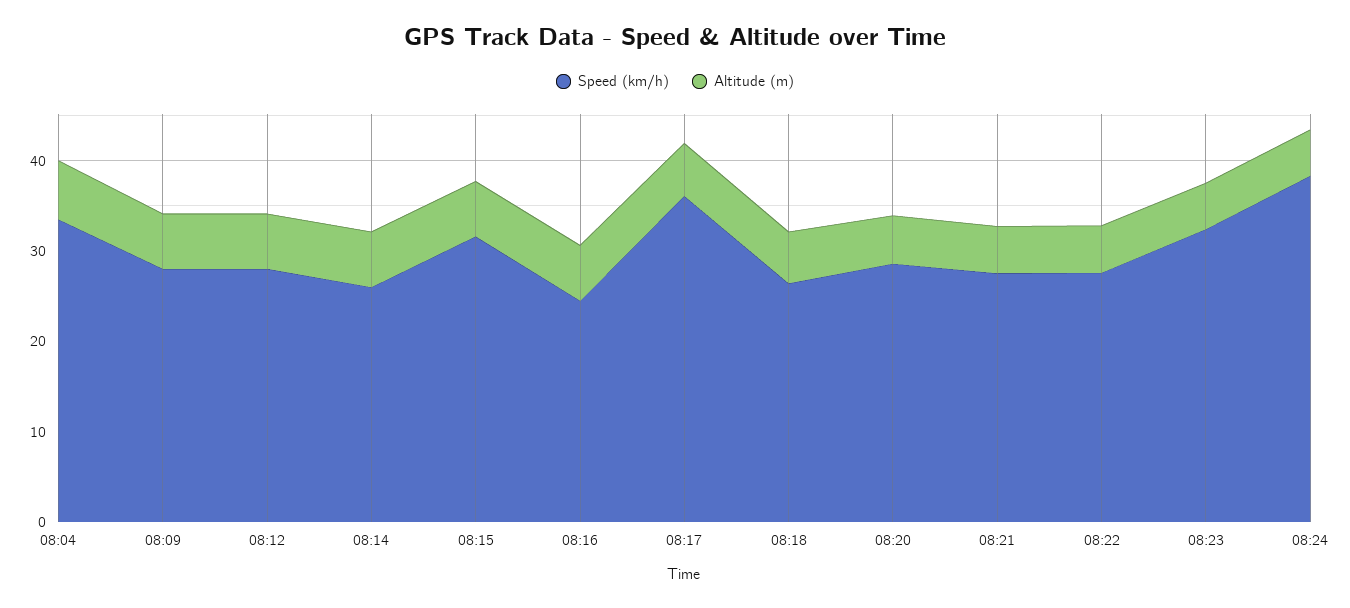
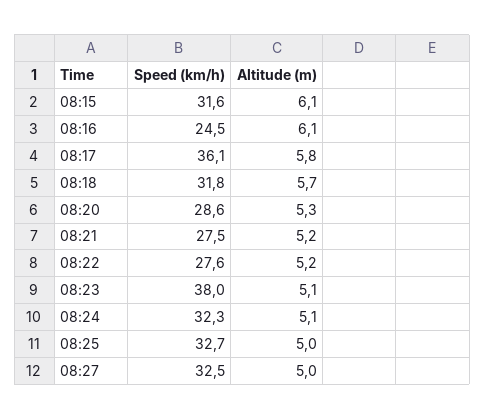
Speed (km/h), 08:04: 34 -> none
Altitude (m), 08:04: 6 -> none
Speed (km/h), 08:09: 28 -> none
Altitude (m), 08:09: 6 -> none
Speed (km/h), 08:12: 28 -> none
Altitude (m), 08:12: 6 -> none
Speed (km/h), 08:14: 26 -> none
Altitude (m), 08:14: 6 -> none
Speed (km/h), 08:18: 26 -> 31.8
Speed (km/h), 08:23: 32 -> 38
Speed (km/h), 08:24: 38 -> 32.3
Speed (km/h), 08:25: none -> 32.7
Altitude (m), 08:25: none -> 5
Speed (km/h), 08:27: none -> 32.5
Altitude (m), 08:27: none -> 5

